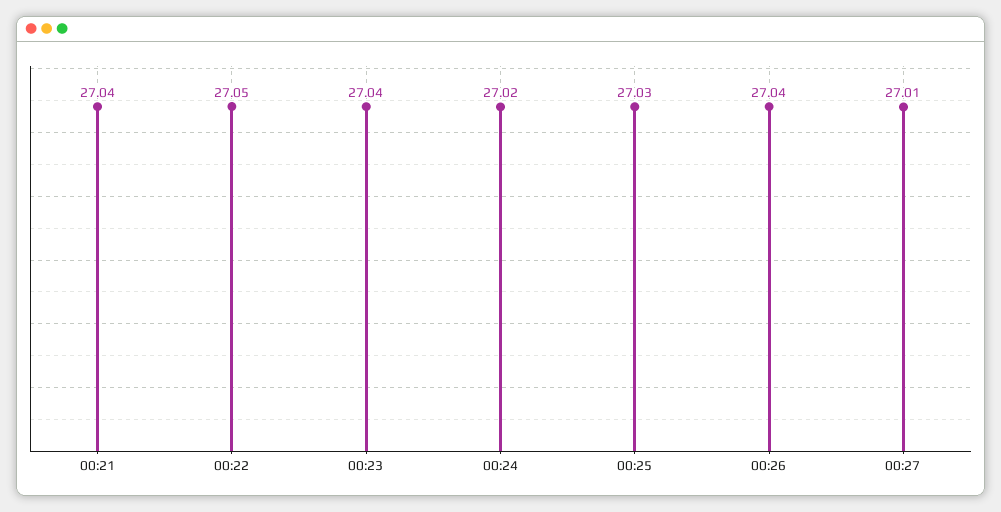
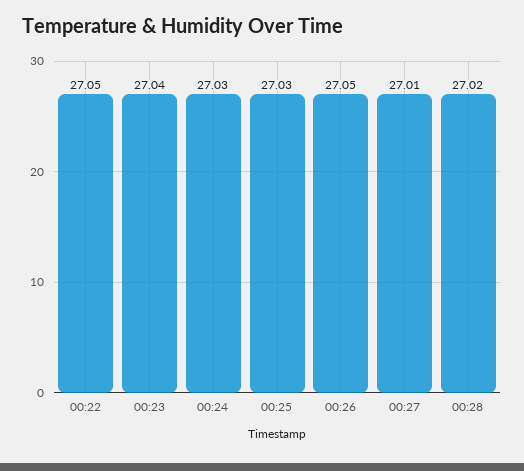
00:21: 27.04 -> none
00:24: 27.02 -> 27.03
00:26: 27.04 -> 27.05
00:28: none -> 27.02

